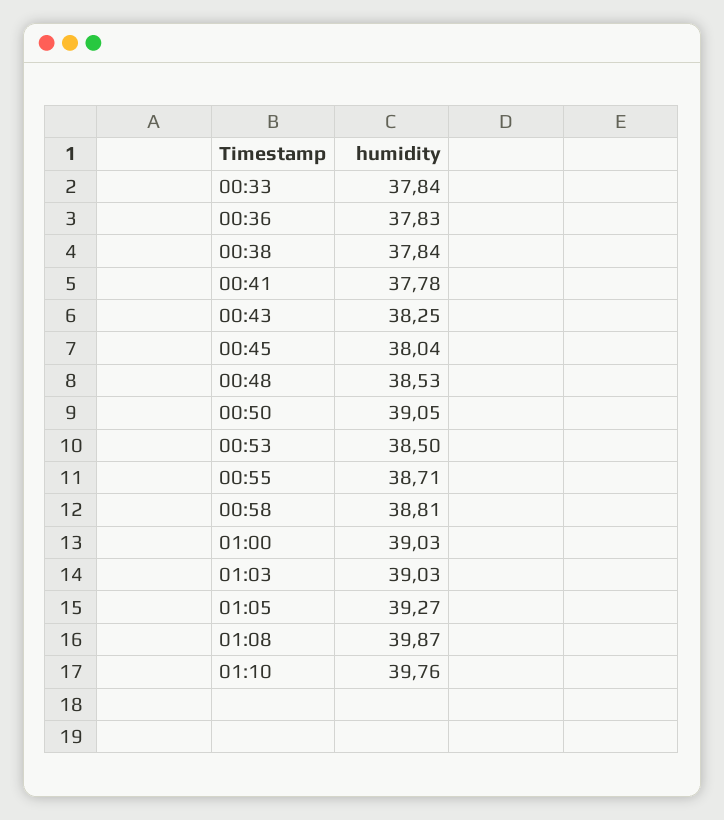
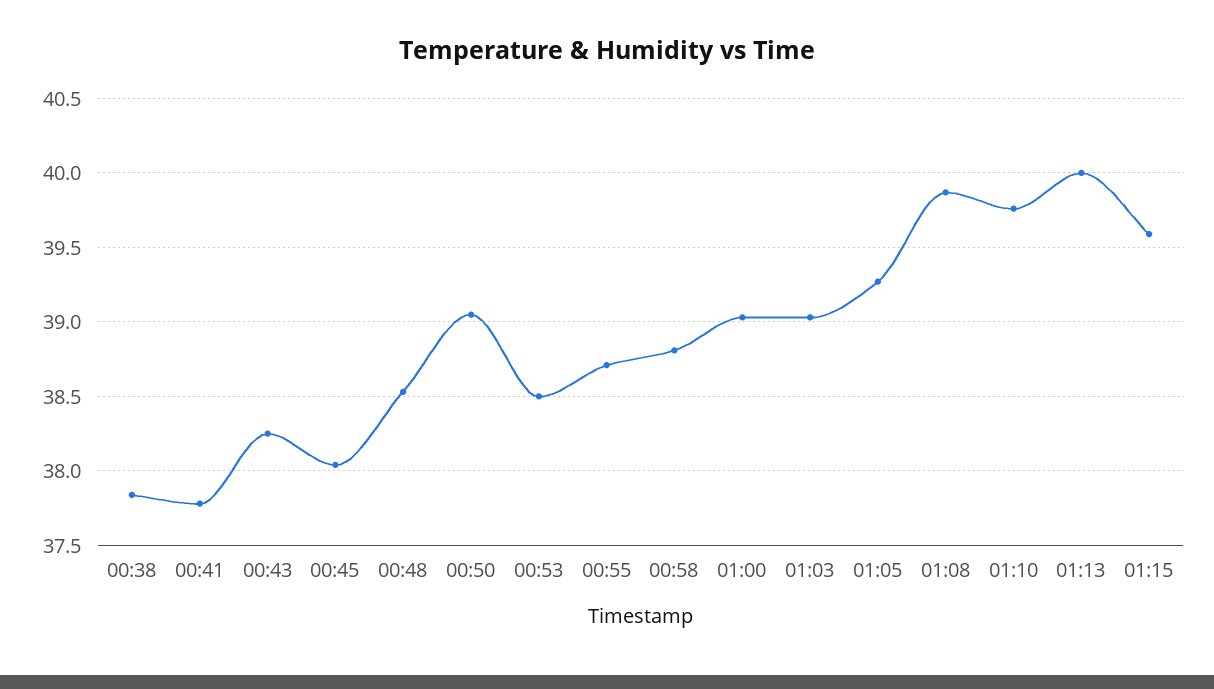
00:33: 37.84 -> none
00:36: 37.83 -> none
01:13: none -> 40
01:15: none -> 39.6

